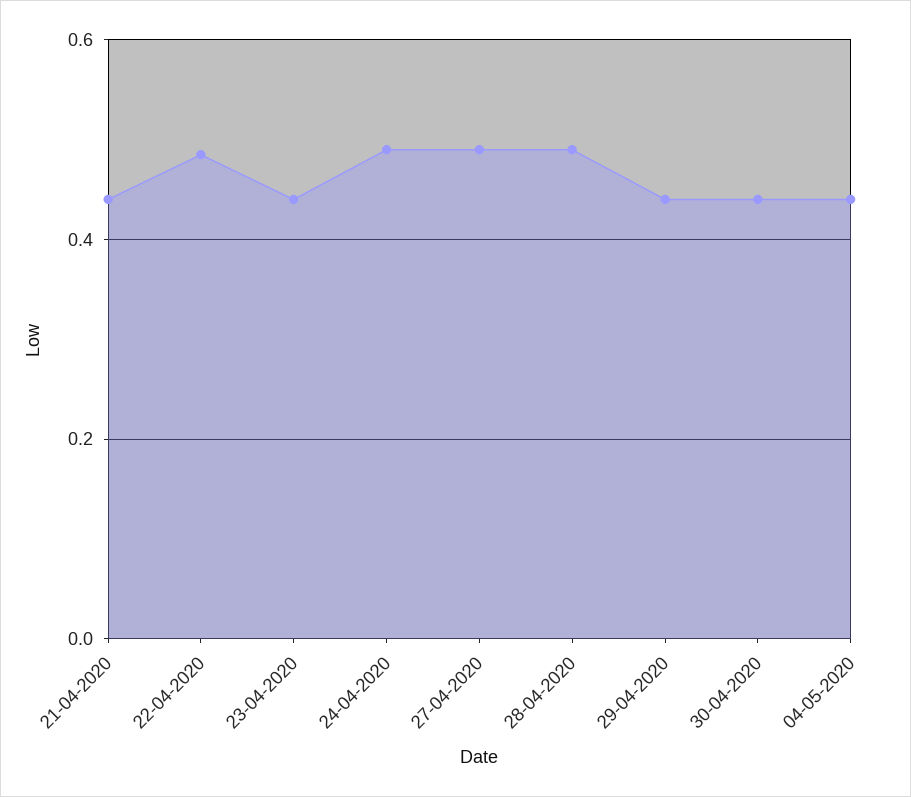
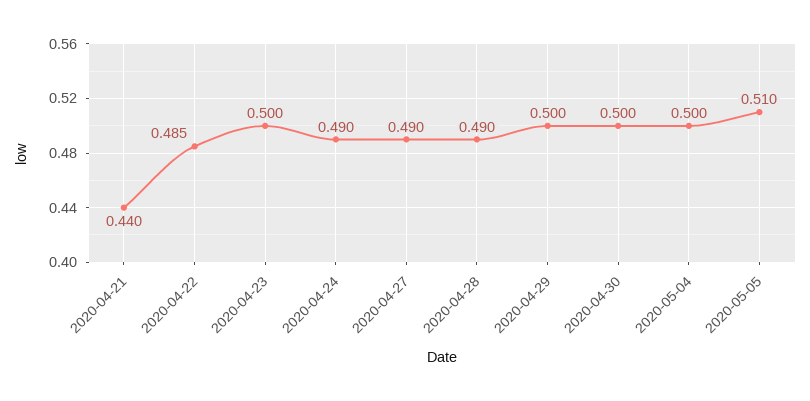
23-04-2020: 0.44 -> 0.5
29-04-2020: 0.44 -> 0.5
30-04-2020: 0.44 -> 0.5
04-05-2020: 0.44 -> 0.5
2020-05-05: none -> 0.51

